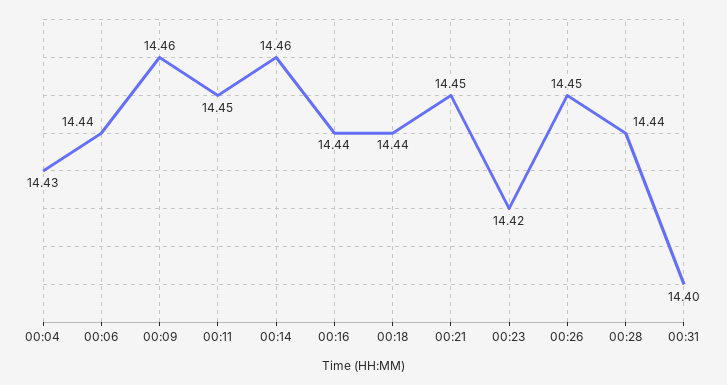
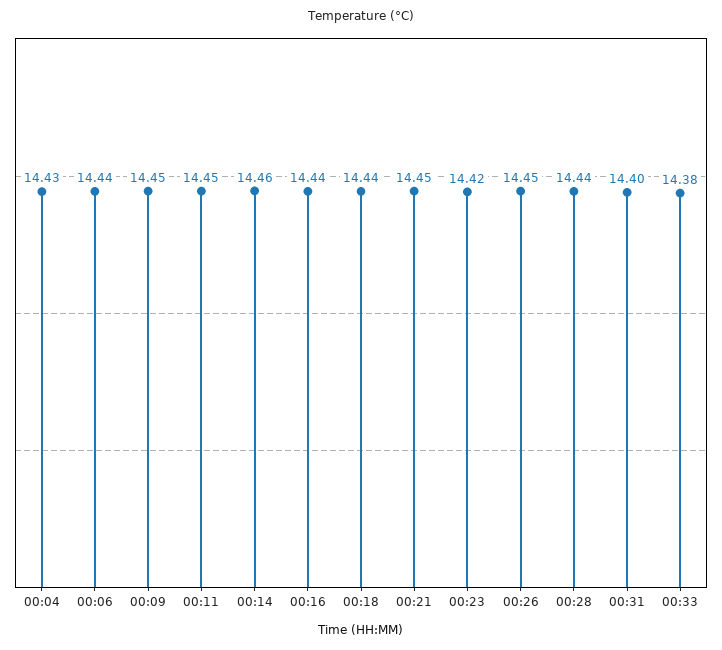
00:09: 14.46 -> 14.45
00:33: none -> 14.38

